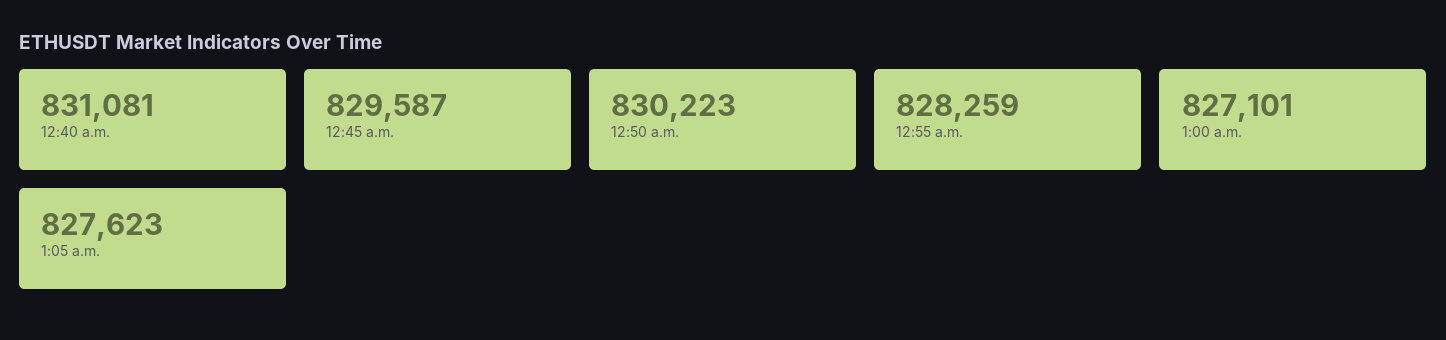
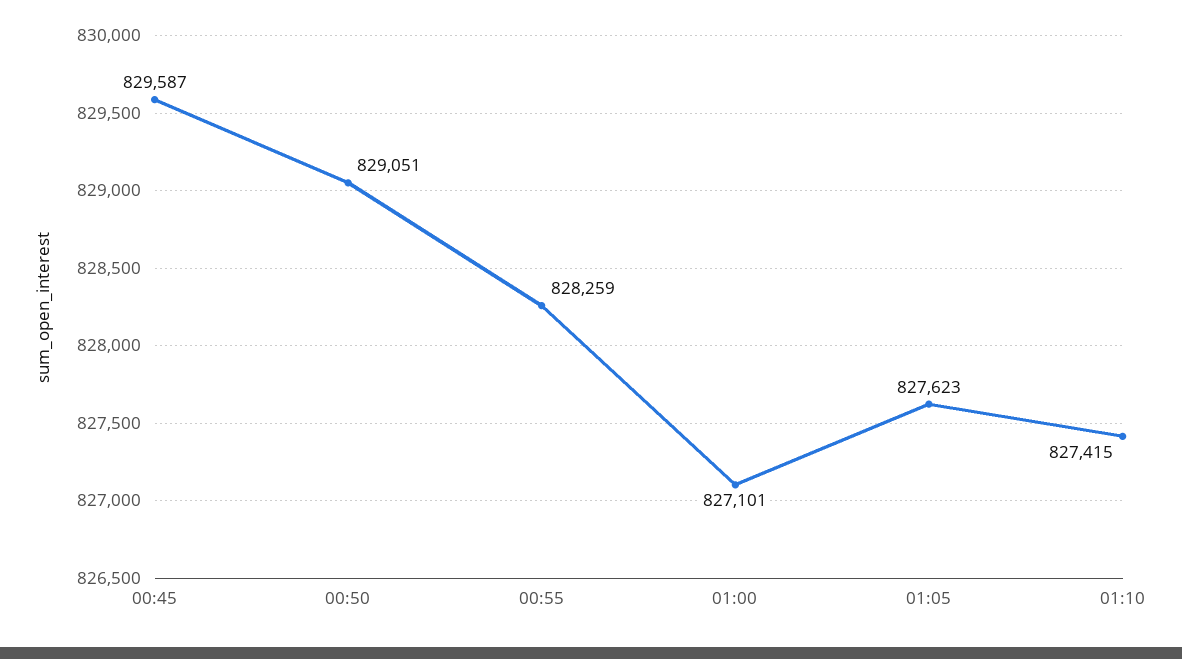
12:40 a.m.: 831081 -> none
12:50 a.m.: 830223 -> 829051
01:10: none -> 827415

